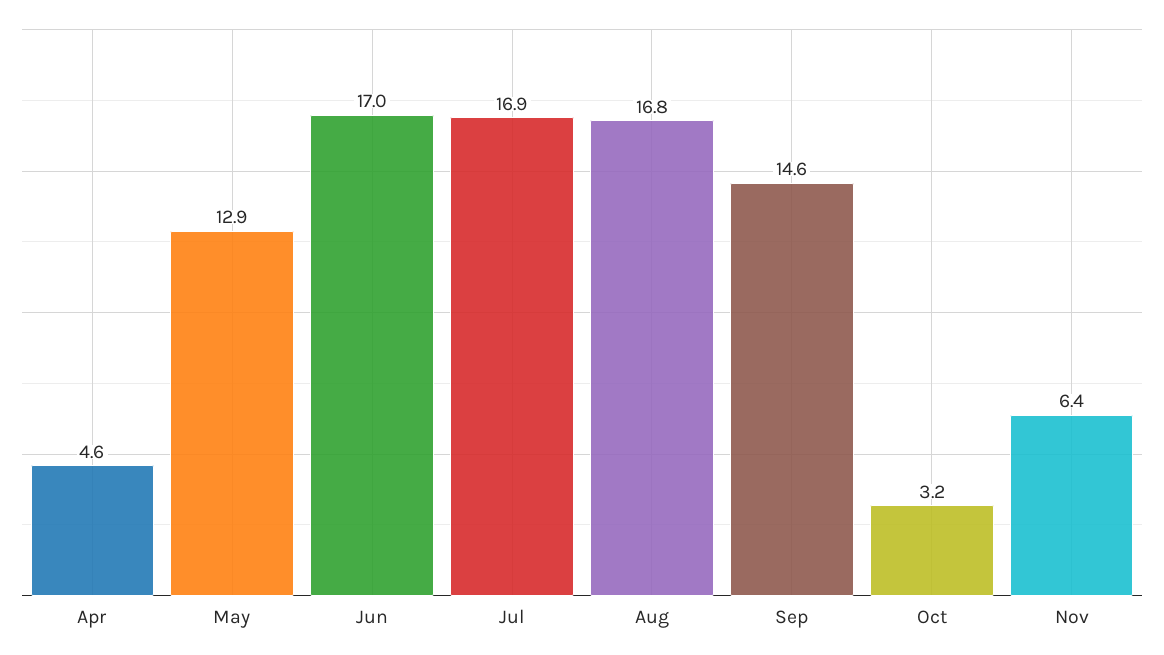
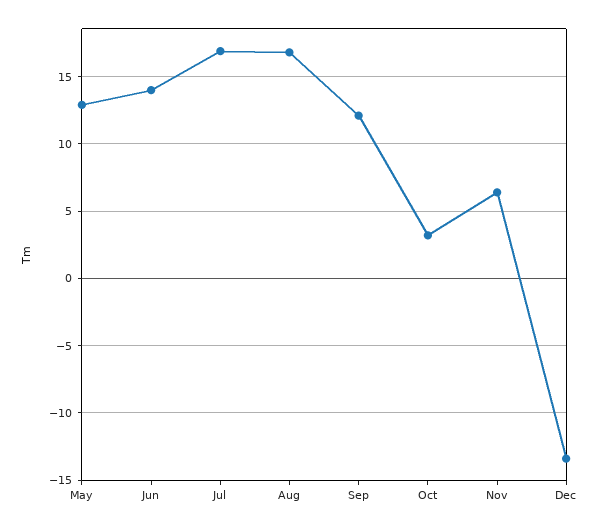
Apr: 4.6 -> none
Jun: 17 -> 14
Sep: 14.6 -> 12
Dec: none -> -13.5

